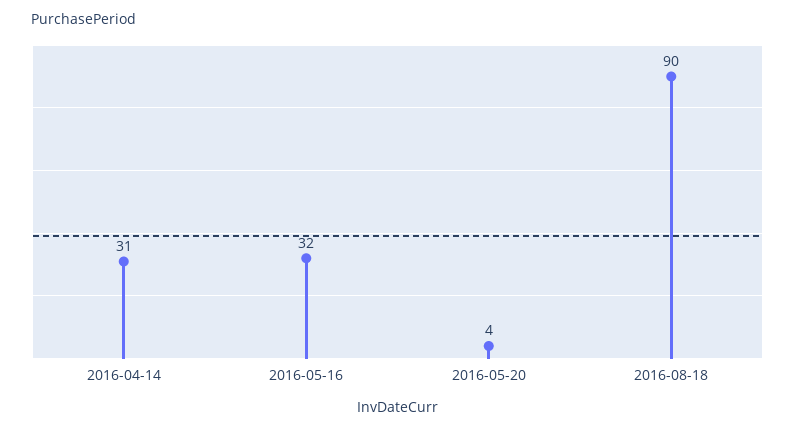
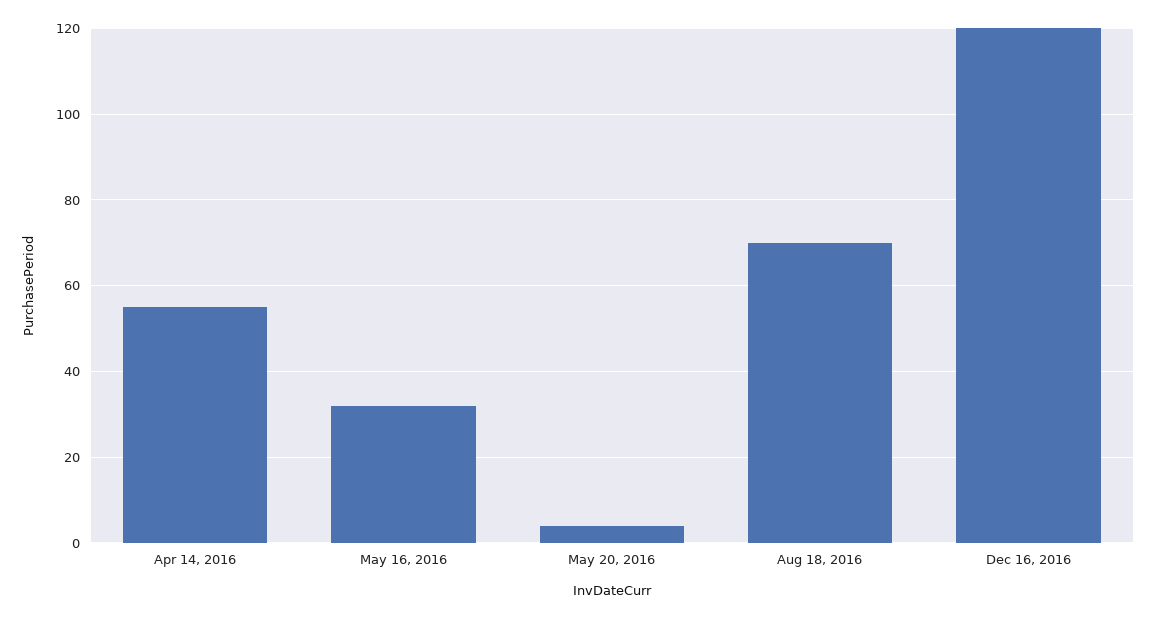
2016-04-14: 31 -> 55
2016-08-18: 90 -> 70
Dec 16, 2016: none -> 120

